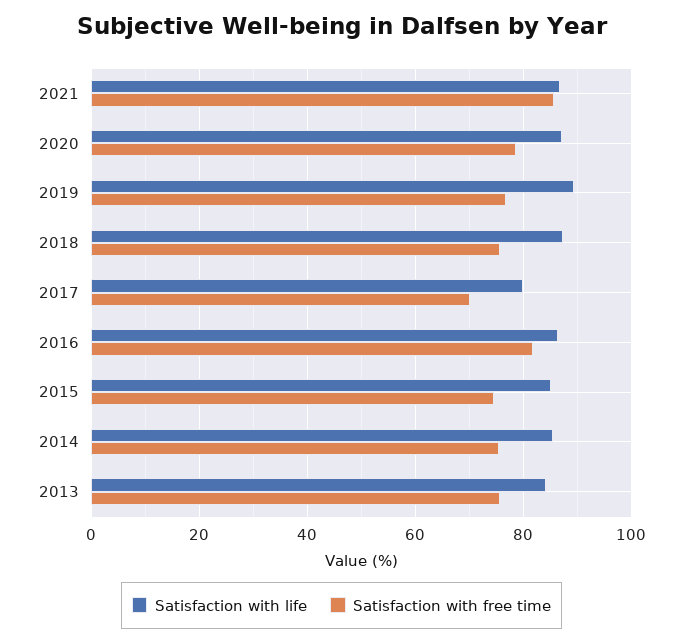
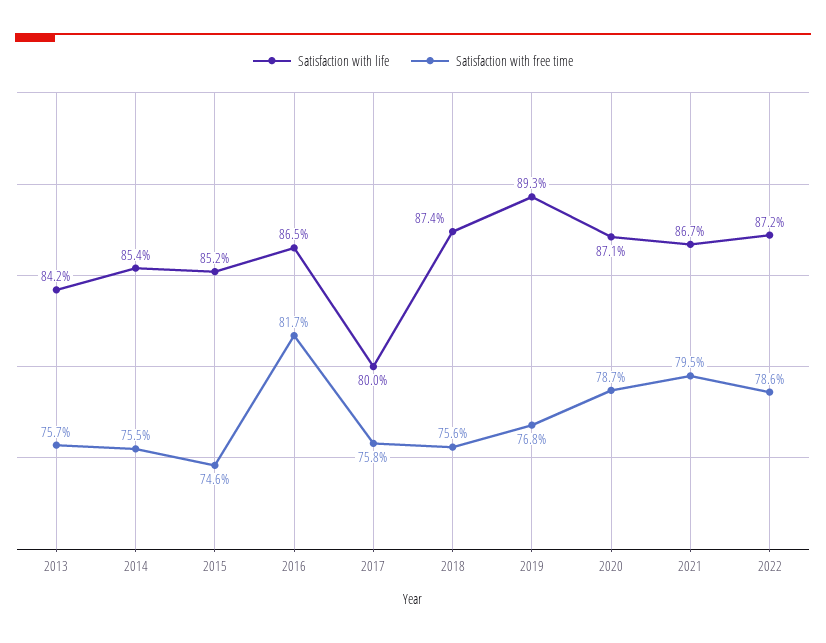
Satisfaction with free time, 2021: 86 -> 79.5
Satisfaction with free time, 2017: 70 -> 75.8
Satisfaction with life, 2022: none -> 87.2
Satisfaction with free time, 2022: none -> 78.6

